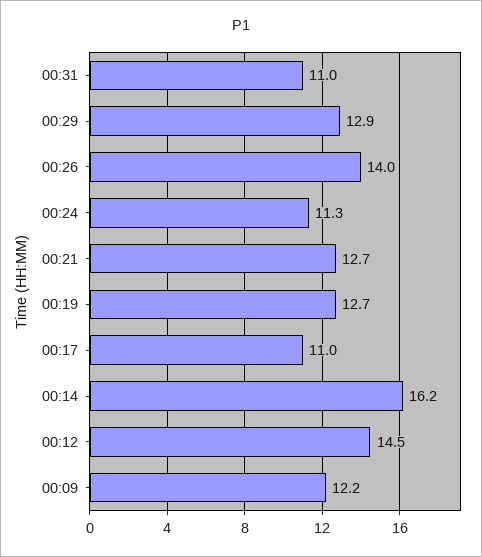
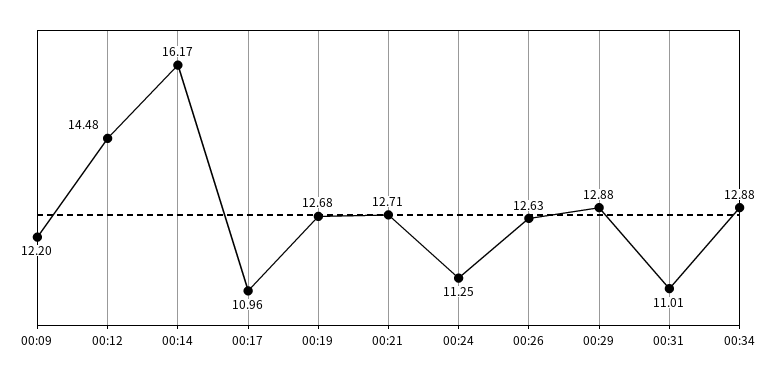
00:26: 14 -> 12.63
00:34: none -> 12.88

